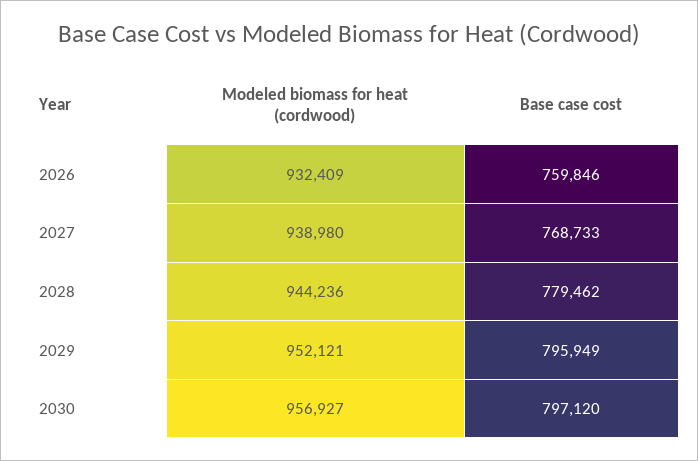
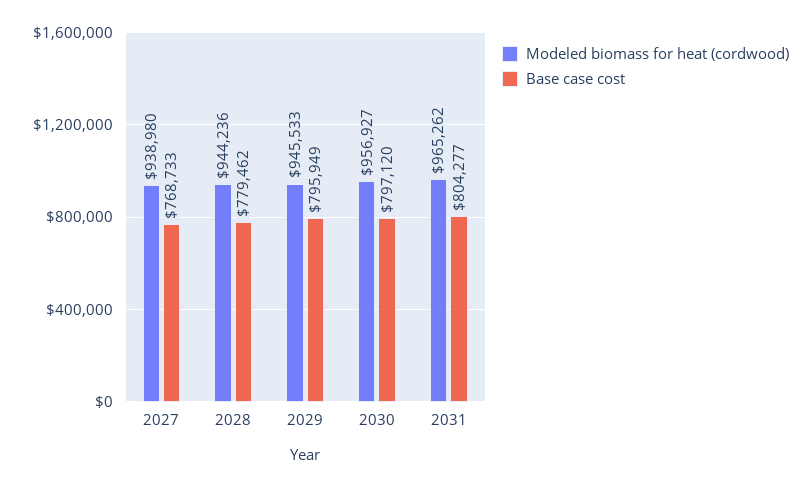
Modeled biomass for heat (cordwood), 2026: 932409 -> none
Base case cost, 2026: 759846 -> none
Modeled biomass for heat (cordwood), 2029: 952121 -> 945533
Modeled biomass for heat (cordwood), 2031: none -> 965262
Base case cost, 2031: none -> 804277

